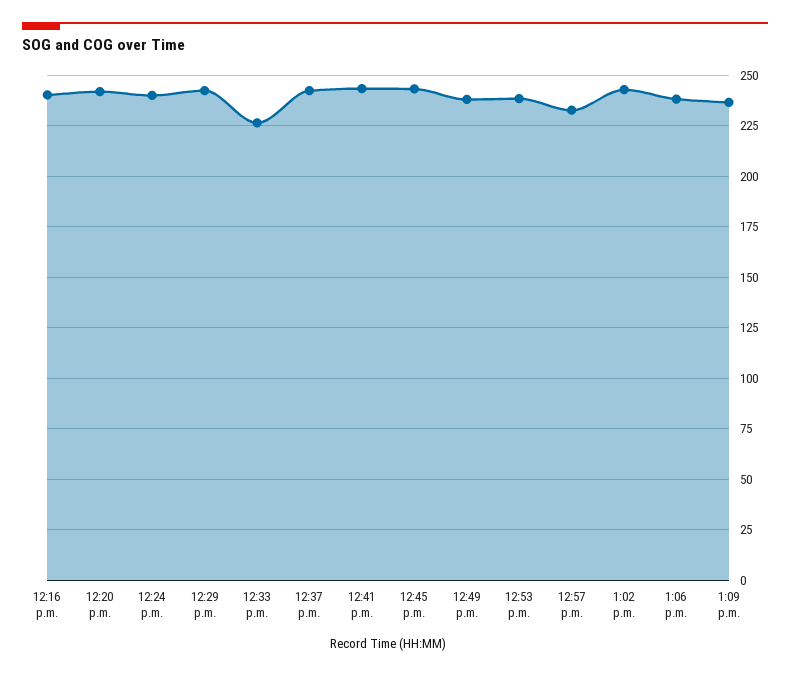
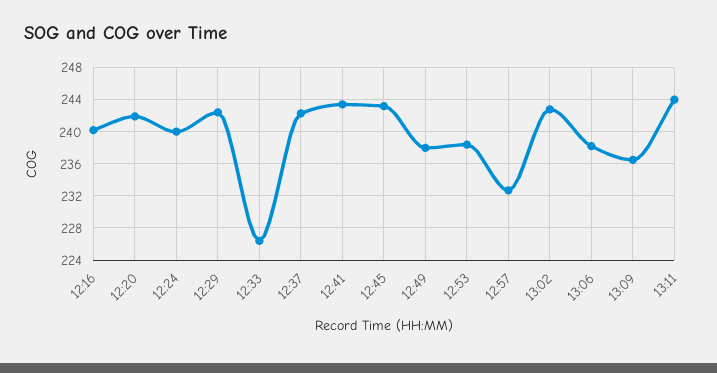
13:11: none -> 244

